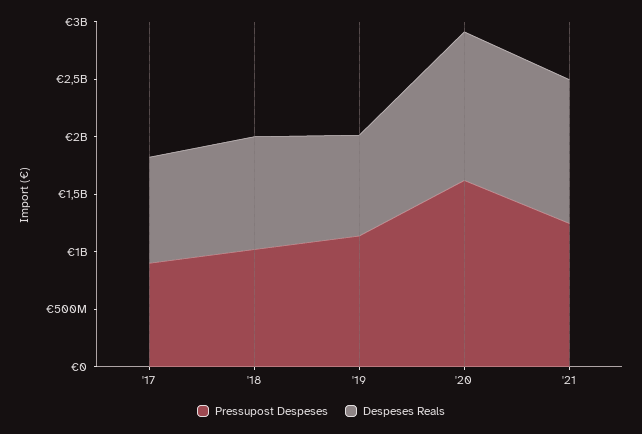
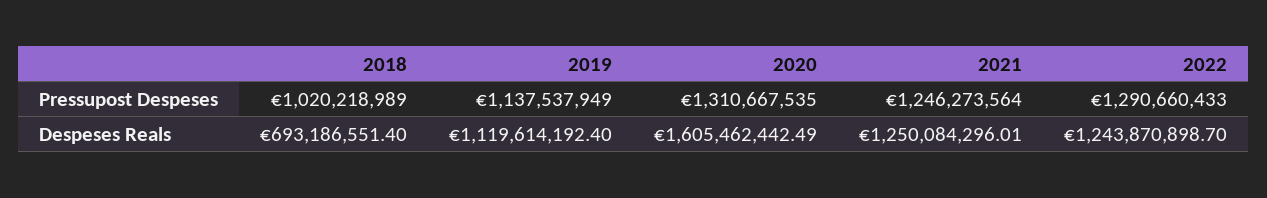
Pressupost Despeses, '17: 900000000 -> none
Despeses Reals, '17: 900000000 -> none
Despeses Reals, '18: 1000000000 -> 693186551.4
Despeses Reals, '19: 900000000 -> 1119614192.4
Pressupost Despeses, '20: 1600000000 -> 1310667535
Despeses Reals, '20: 1300000000 -> 1605462442.49
Pressupost Despeses, 2022: none -> 1290660433
Despeses Reals, 2022: none -> 1243870898.7

